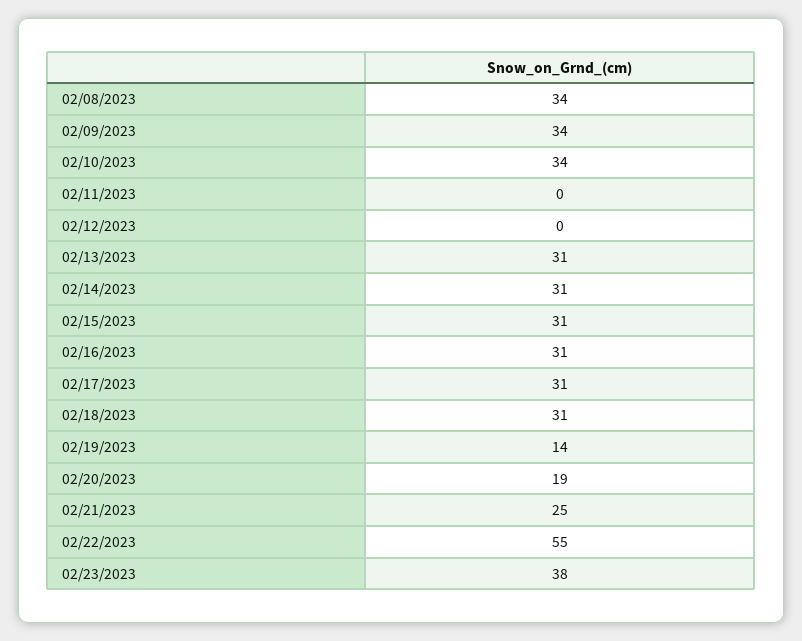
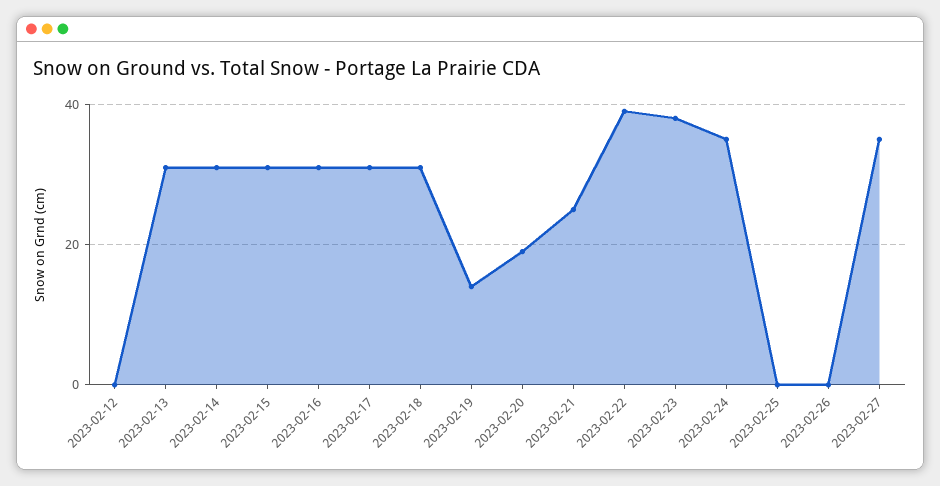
02/08/2023: 34 -> none
02/09/2023: 34 -> none
02/10/2023: 34 -> none
02/11/2023: 0 -> none
02/22/2023: 55 -> 40
2023-02-24: none -> 35
2023-02-25: none -> 0
2023-02-26: none -> 0
2023-02-27: none -> 35

